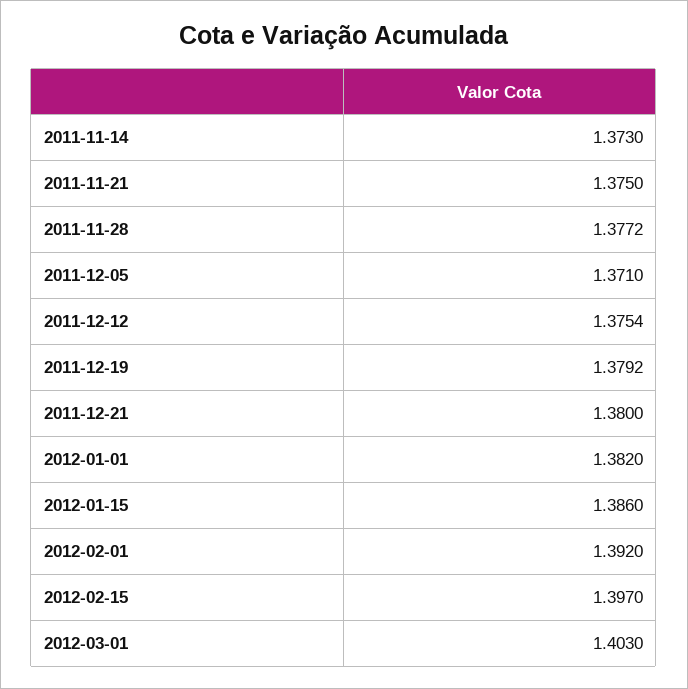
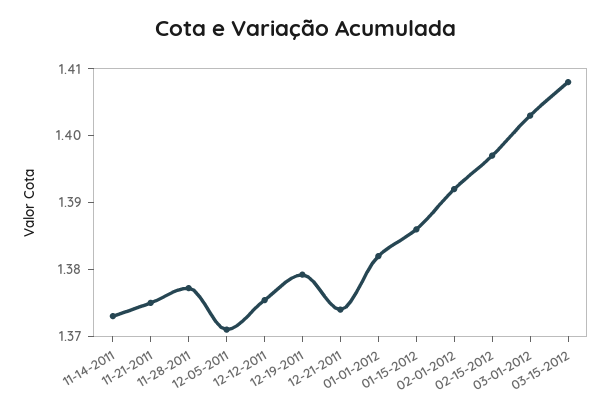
2011-12-21: 1.38 -> 1.374
03-15-2012: none -> 1.408

